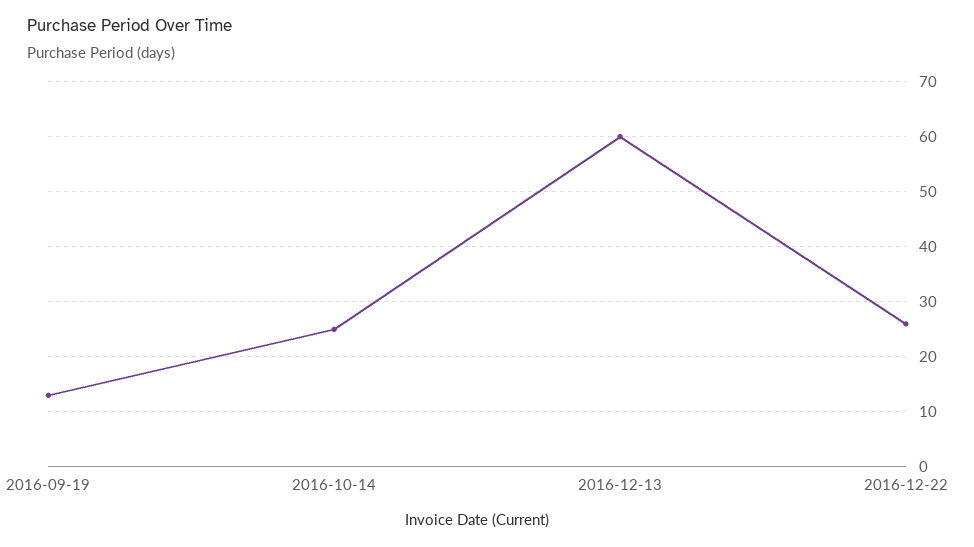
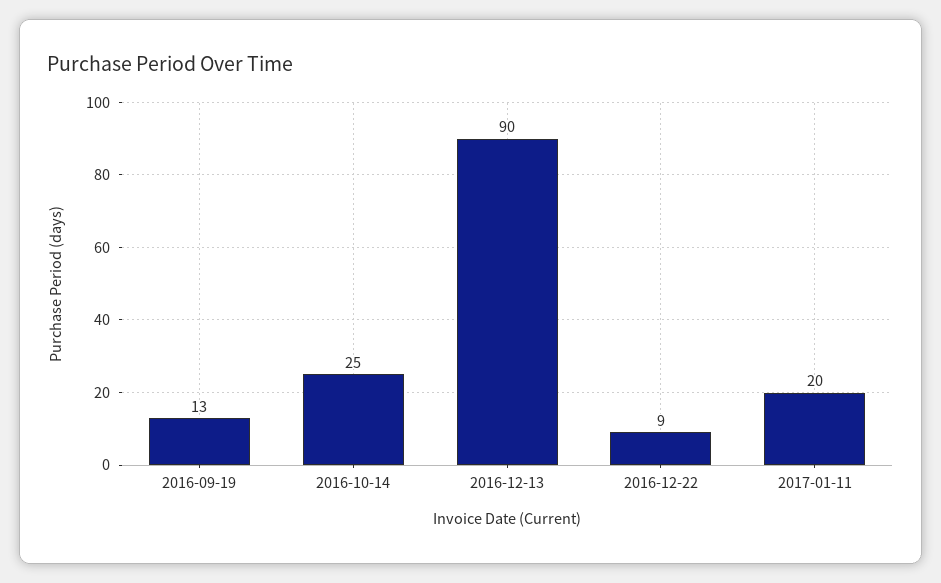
2016-12-13: 60 -> 90
2016-12-22: 25 -> 9
2017-01-11: none -> 20

